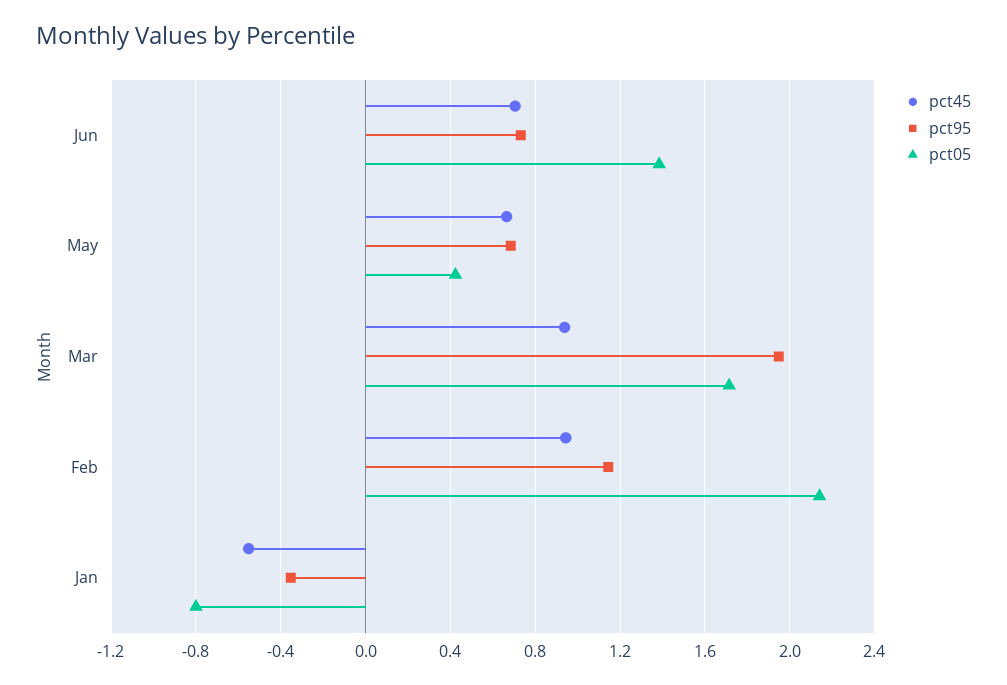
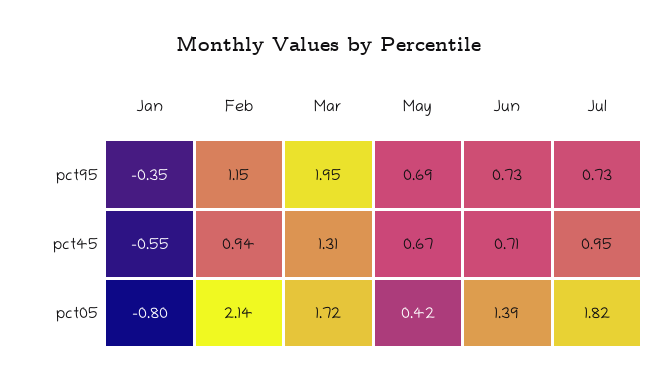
pct45, Mar: 0.95 -> 1.31
pct95, Jul: none -> 0.73
pct45, Jul: none -> 0.95
pct05, Jul: none -> 1.82

